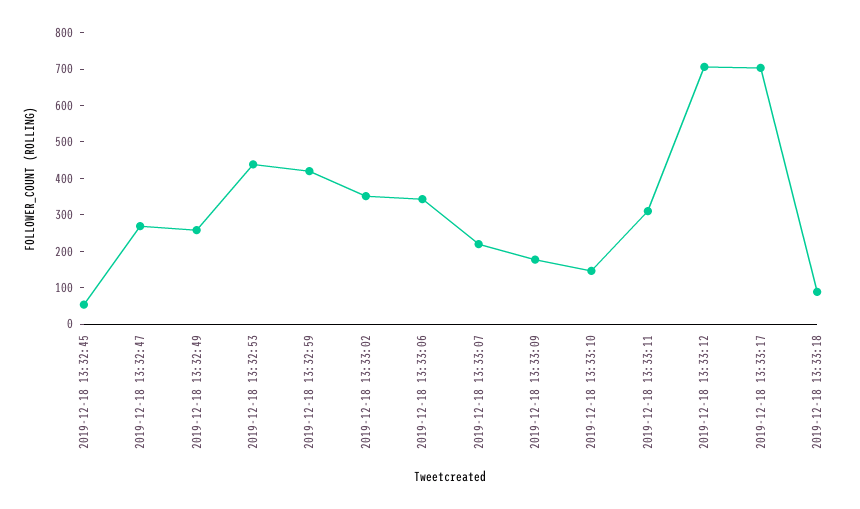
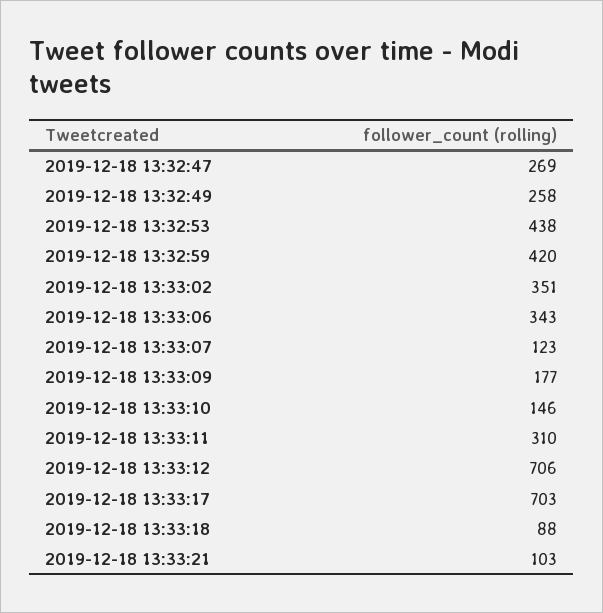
2019-12-18 13:32:45: 50 -> none
2019-12-18 13:33:07: 225 -> 123
2019-12-18 13:33:21: none -> 103

